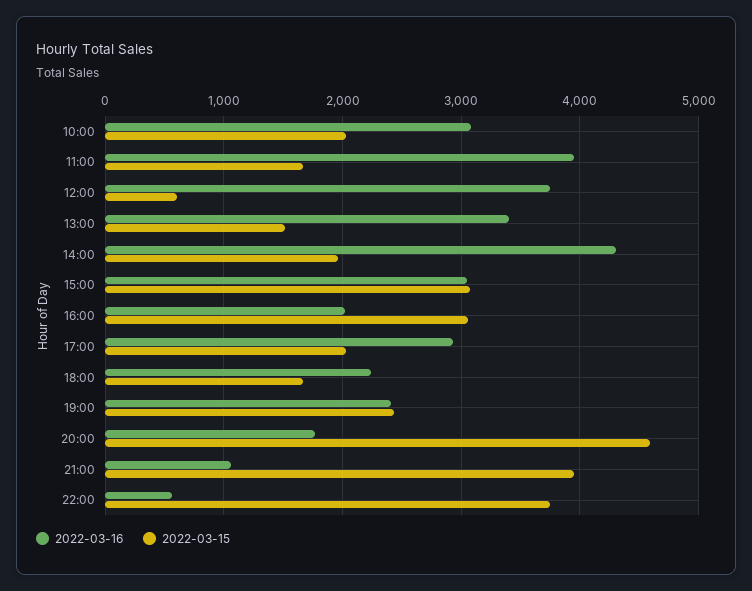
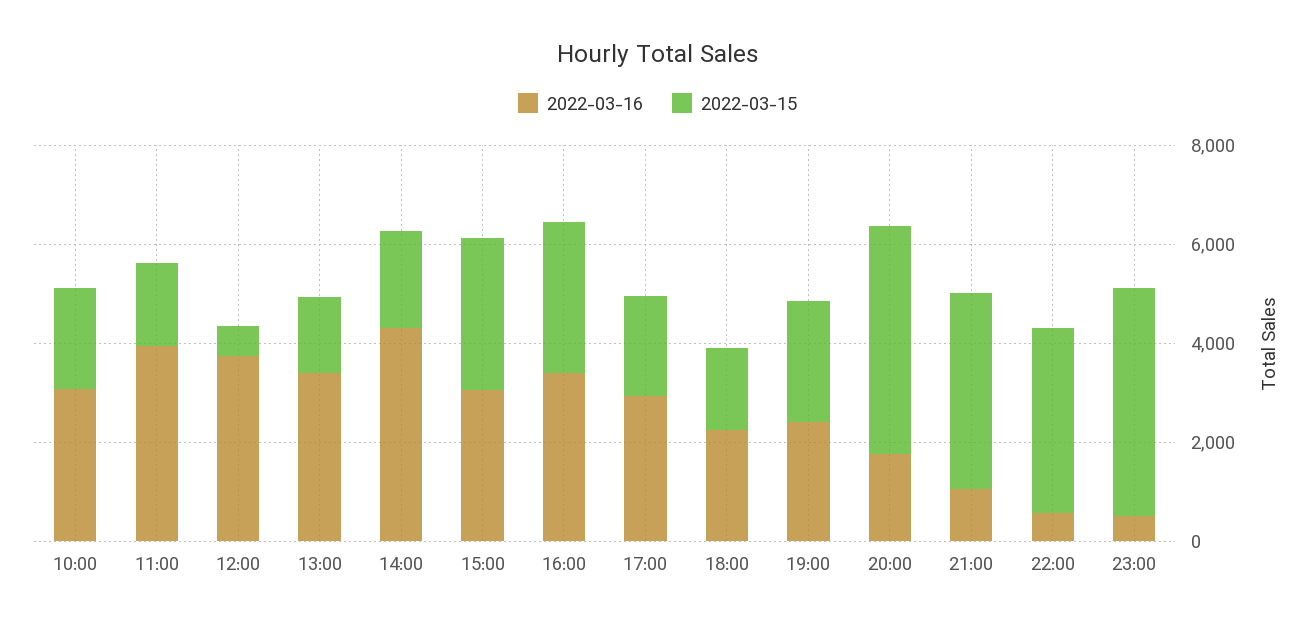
2022-03-16, 16:00: 2000 -> 3500
2022-03-16, 23:00: none -> 500
2022-03-15, 23:00: none -> 4500

